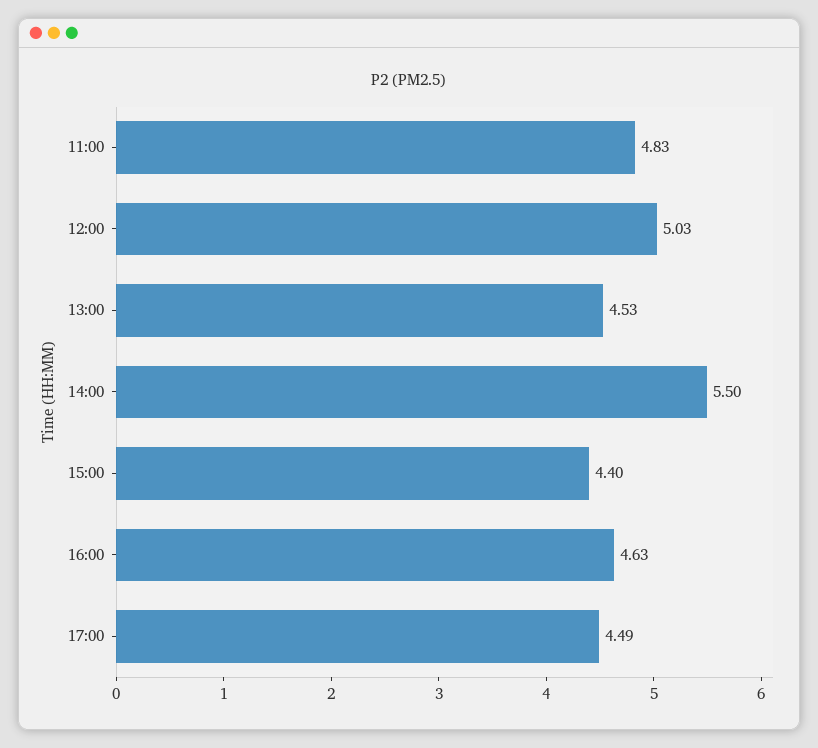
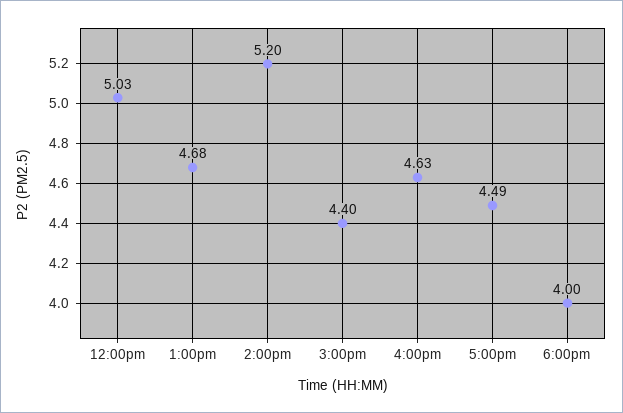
11:00: 4.83 -> none
13:00: 4.53 -> 4.68
14:00: 5.5 -> 5.2
6:00pm: none -> 4

